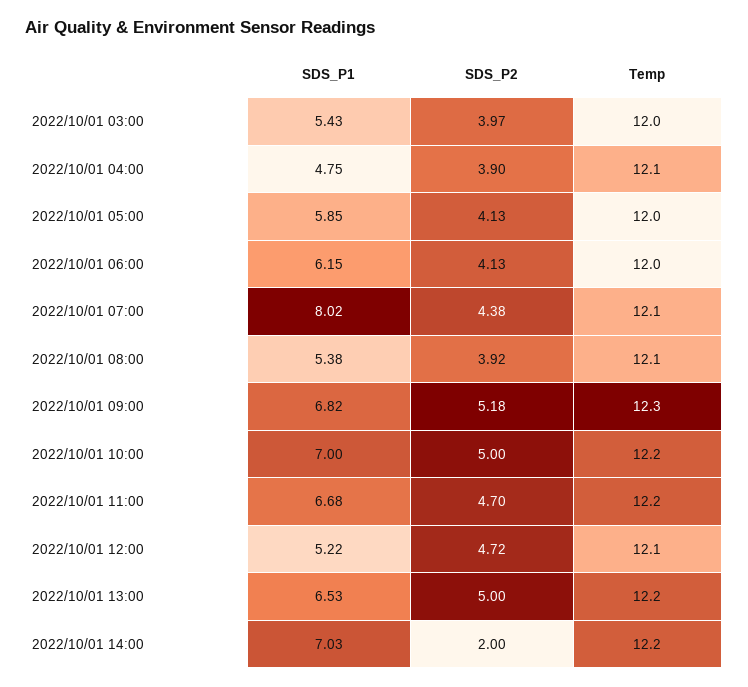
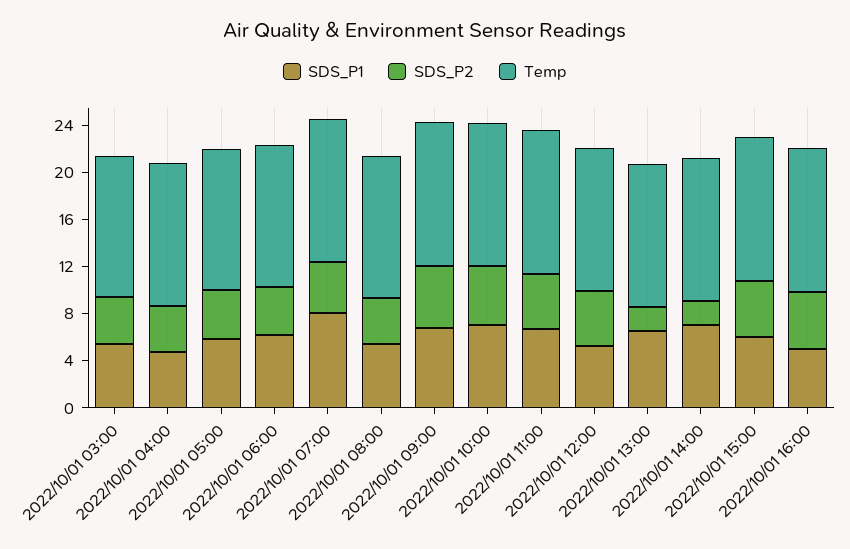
SDS_P2, 2022/10/01 13:00: 5 -> 2
SDS_P1, 2022/10/01 15:00: none -> 6
SDS_P2, 2022/10/01 15:00: none -> 5
Temp, 2022/10/01 15:00: none -> 12
SDS_P1, 2022/10/01 16:00: none -> 5
SDS_P2, 2022/10/01 16:00: none -> 5
Temp, 2022/10/01 16:00: none -> 12

